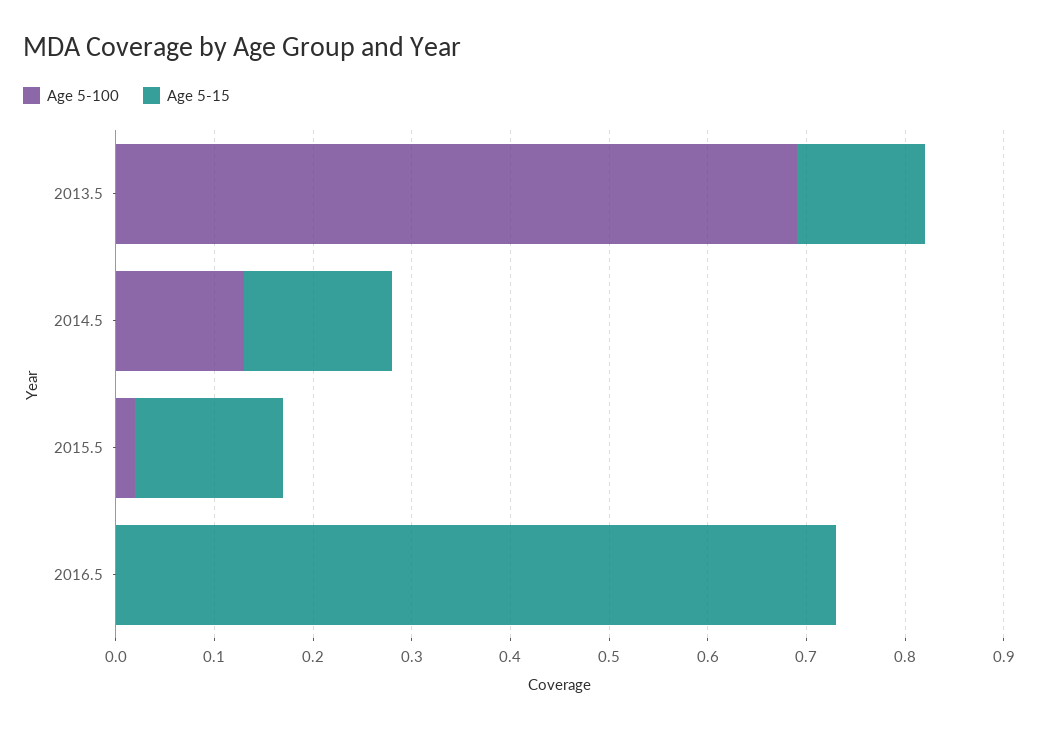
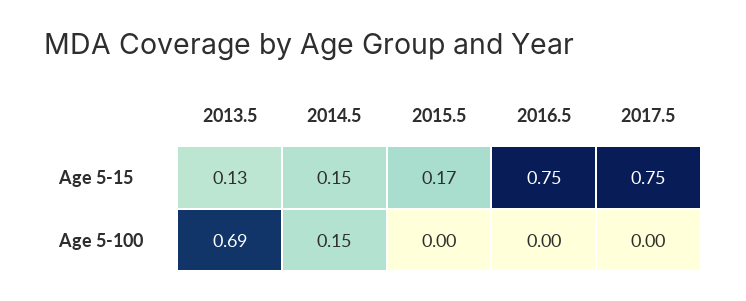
Age 5-100, 2014.5: 0.13 -> 0.15
Age 5-100, 2015.5: 0.02 -> 0
Age 5-15, 2015.5: 0.15 -> 0.17
Age 5-15, 2016.5: 0.73 -> 0.75
Age 5-15, 2017.5: none -> 0.75
Age 5-100, 2017.5: none -> 0

